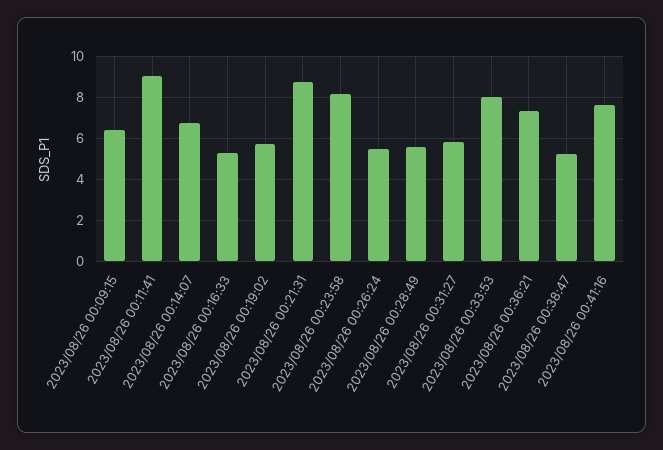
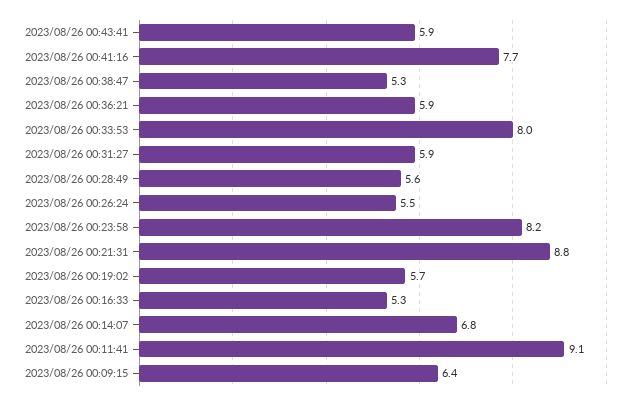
2023/08/26 00:36:21: 7.5 -> 5.9
2023/08/26 00:43:41: none -> 5.9

